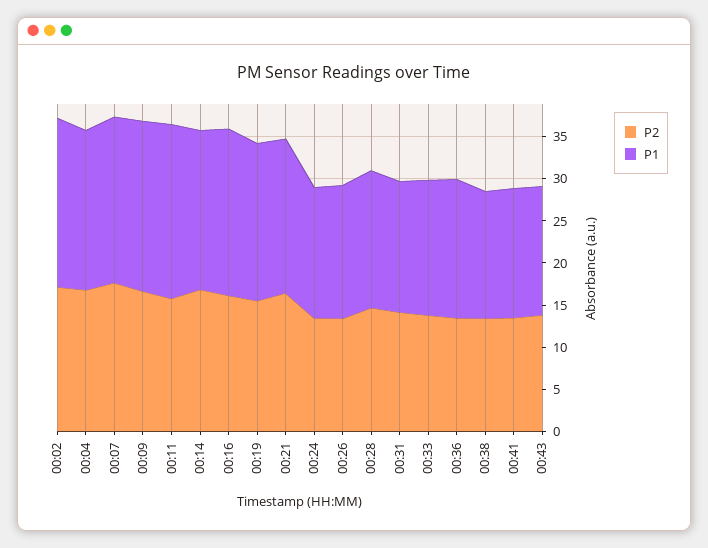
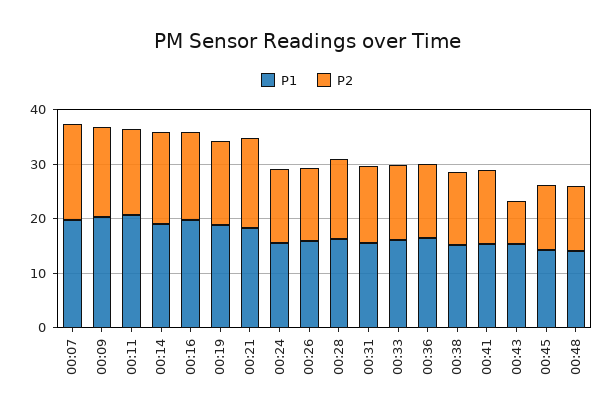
P2, 00:02: 17 -> none
P1, 00:02: 20 -> none
P2, 00:04: 17 -> none
P1, 00:04: 19 -> none
P2, 00:43: 14 -> 8
P1, 00:45: none -> 14
P2, 00:45: none -> 12
P1, 00:48: none -> 14
P2, 00:48: none -> 12

